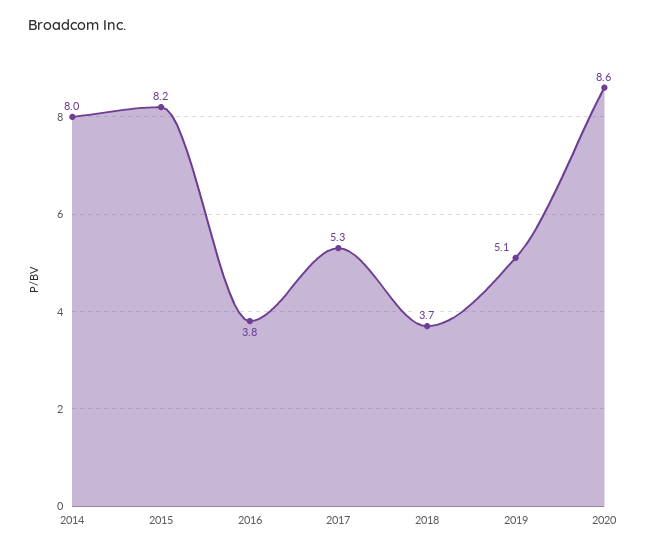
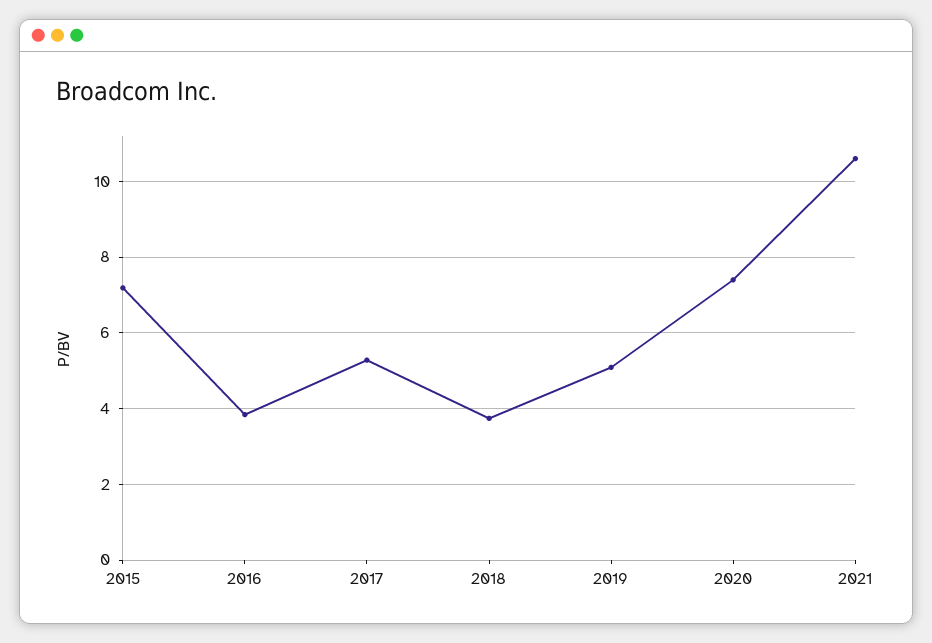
2014: 8 -> none
2015: 8.2 -> 7.2
2020: 8.6 -> 7.4
2021: none -> 10.6

